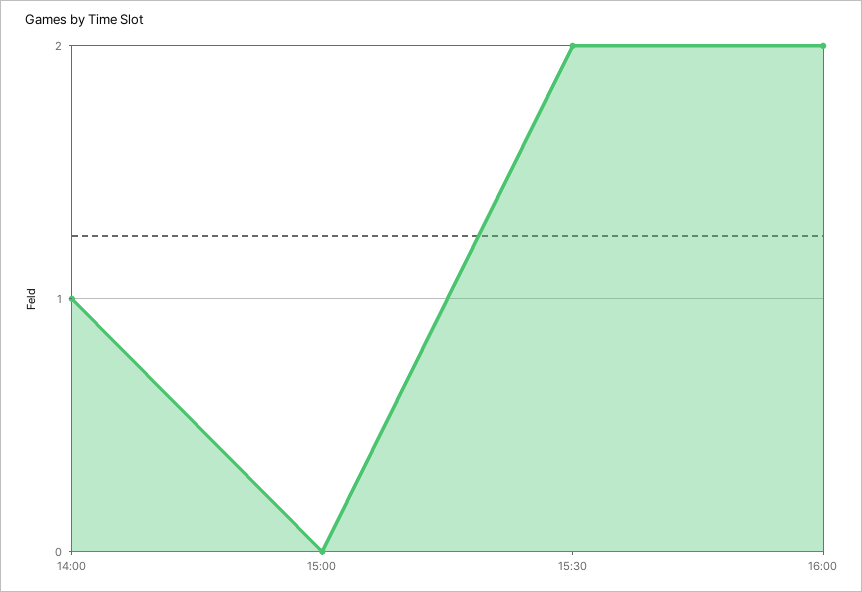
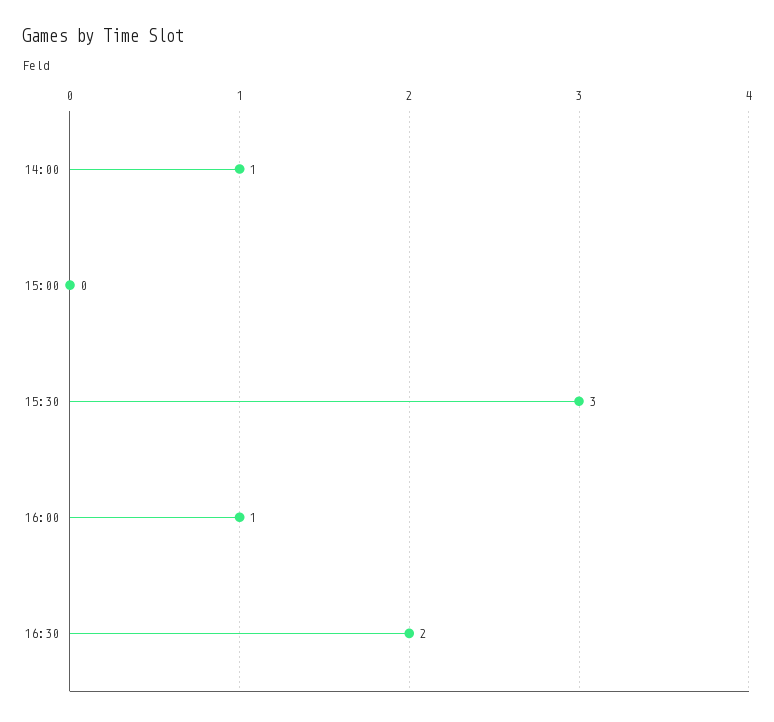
15:30: 2 -> 3
16:00: 2 -> 1
16:30: none -> 2

